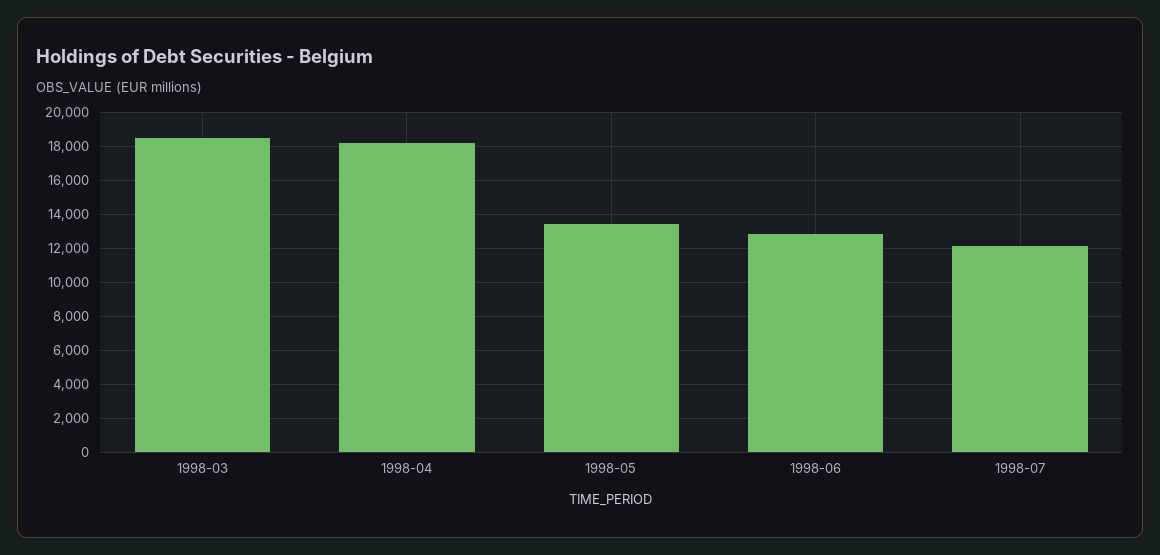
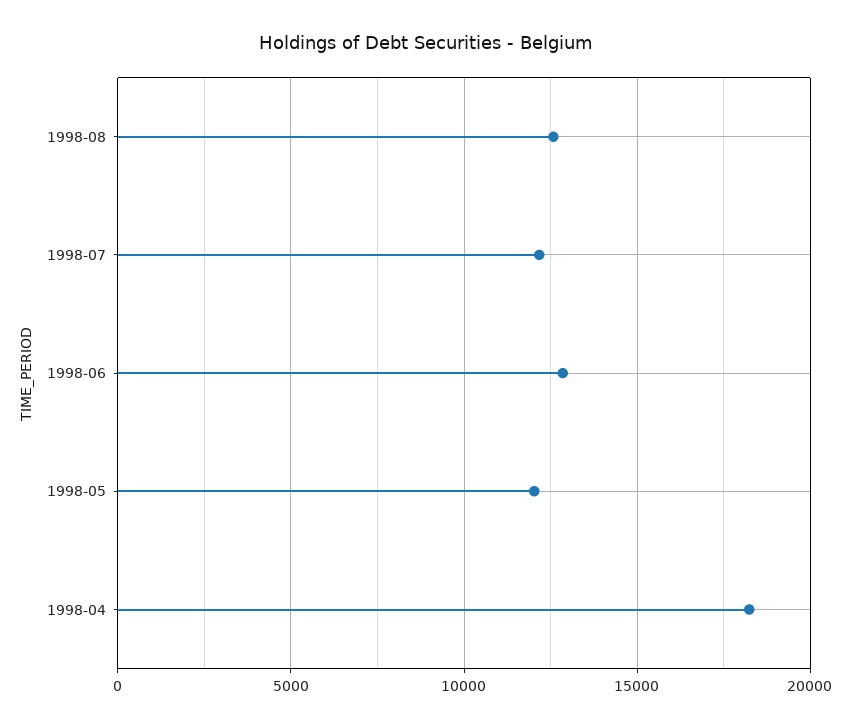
1998-03: 18500 -> none
1998-05: 13500 -> 12000
1998-08: none -> 12500

